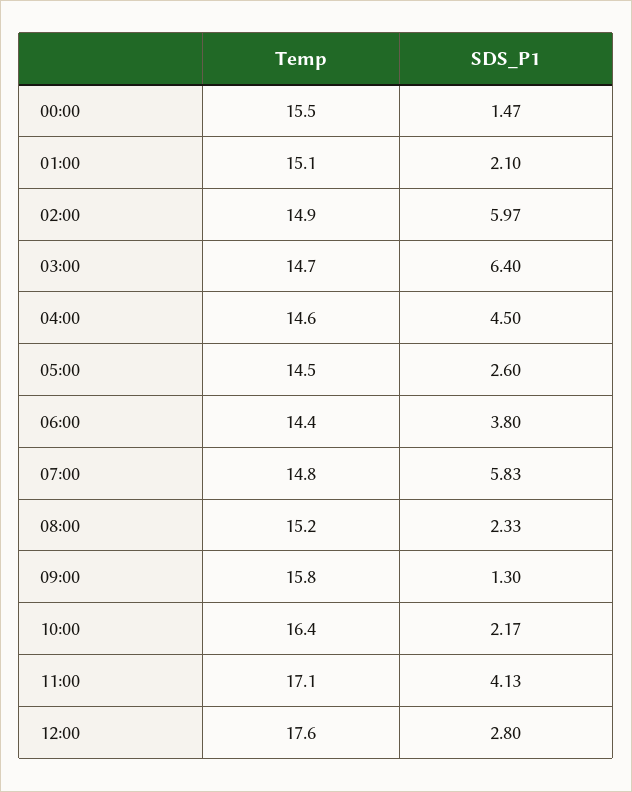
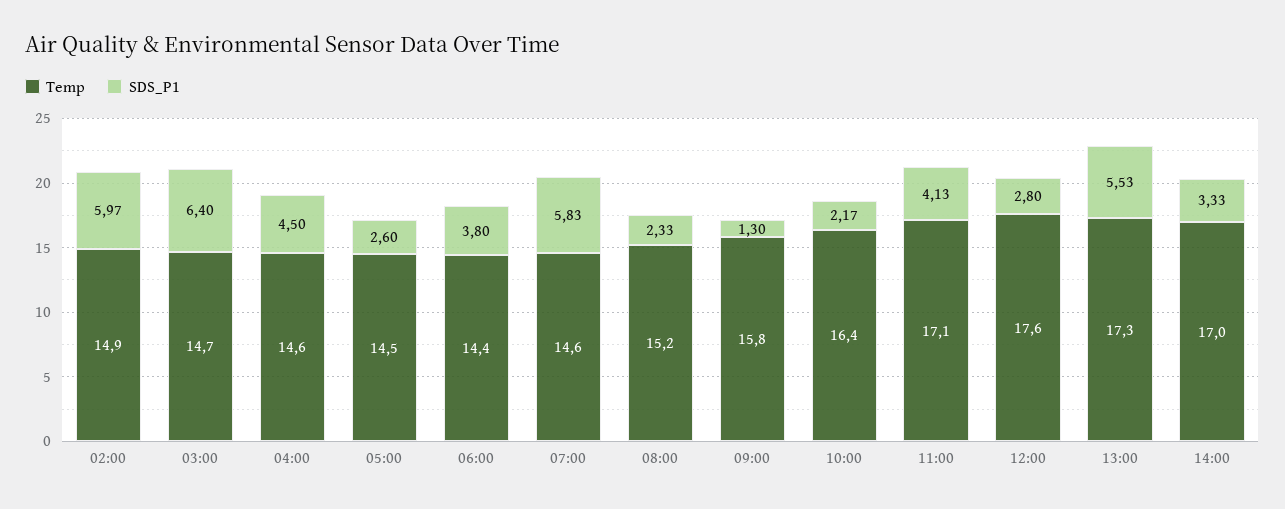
Temp, 00:00: 15.5 -> none
SDS_P1, 00:00: 1.47 -> none
Temp, 01:00: 15.1 -> none
SDS_P1, 01:00: 2.1 -> none
Temp, 07:00: 14.8 -> 14.6
Temp, 13:00: none -> 17.3
SDS_P1, 13:00: none -> 5.53
Temp, 14:00: none -> 17
SDS_P1, 14:00: none -> 3.33

